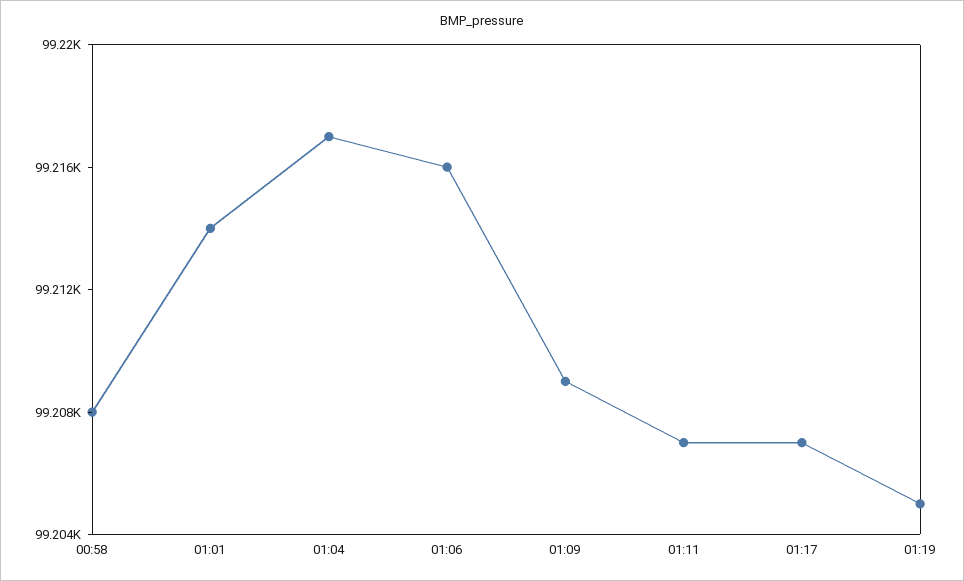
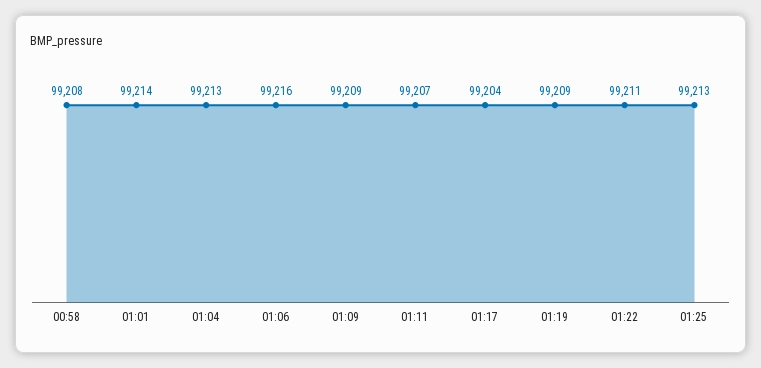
01:04: 99217 -> 99213
01:17: 99207 -> 99204
01:19: 99205 -> 99209
01:22: none -> 99211
01:25: none -> 99213

